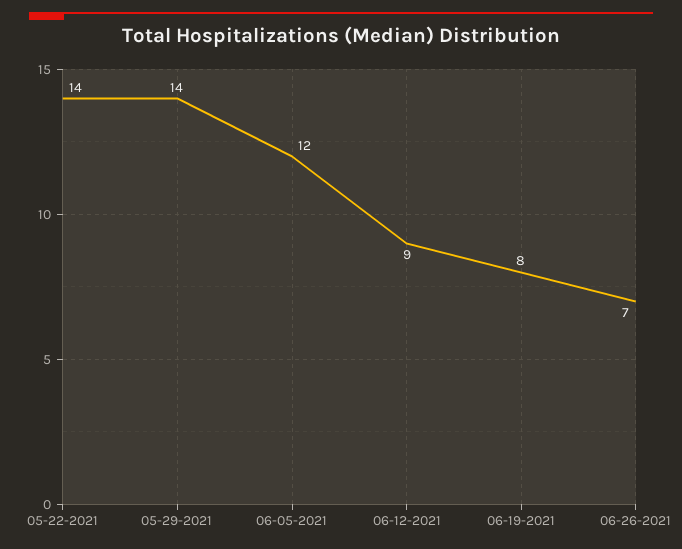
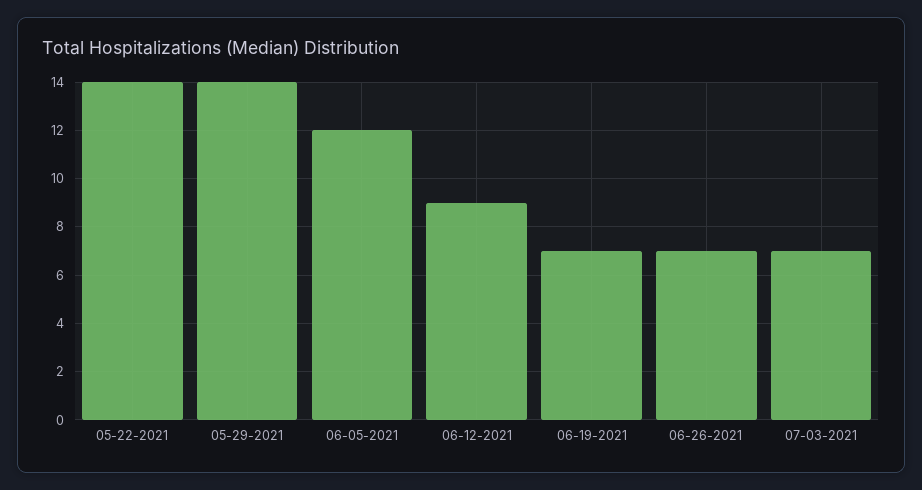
06-19-2021: 8 -> 7
07-03-2021: none -> 7

